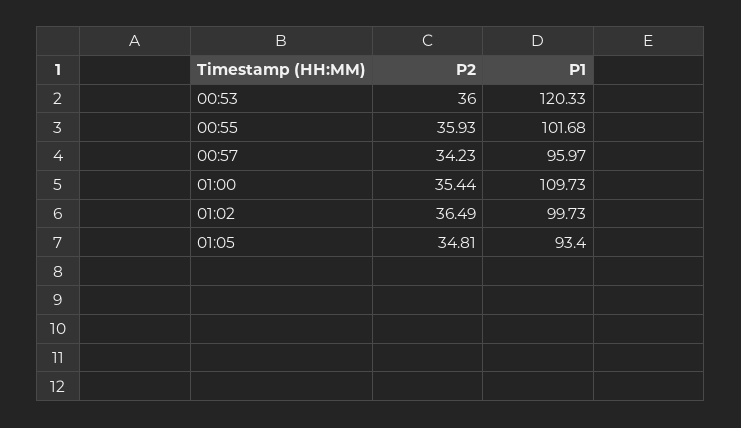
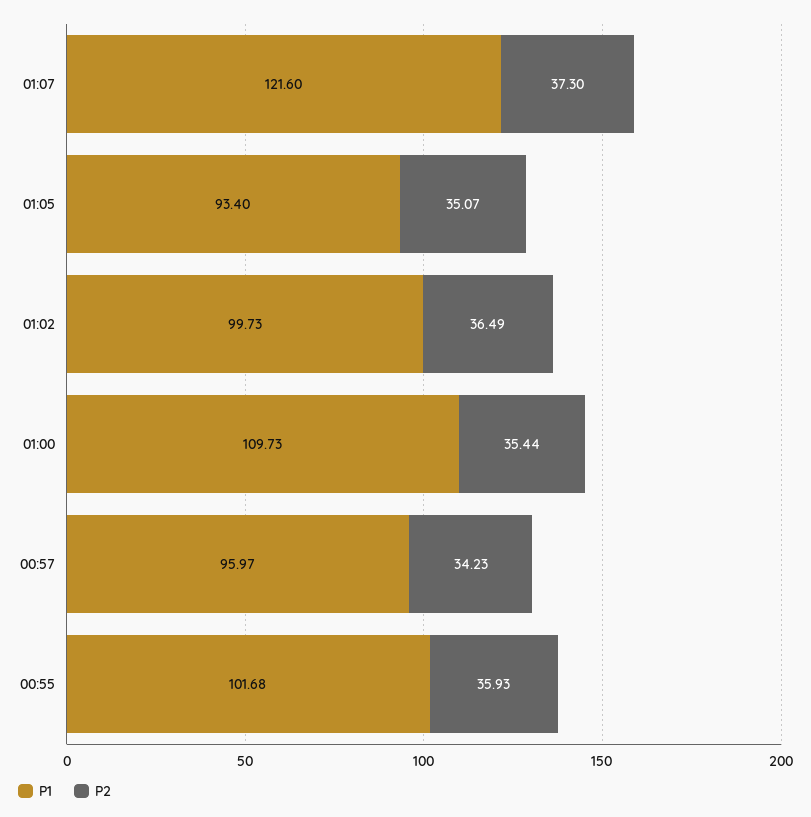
P2, 00:53: 36 -> none
P1, 00:53: 120.33 -> none
P2, 01:05: 34.81 -> 35.07
P1, 01:07: none -> 121.6
P2, 01:07: none -> 37.3

